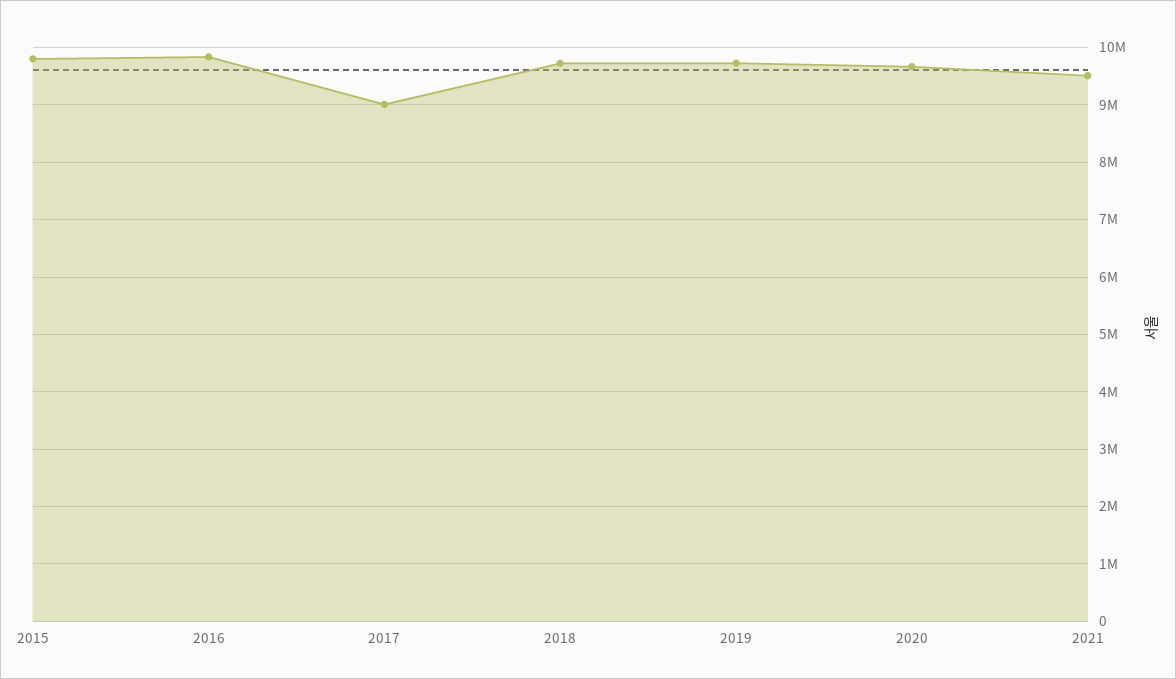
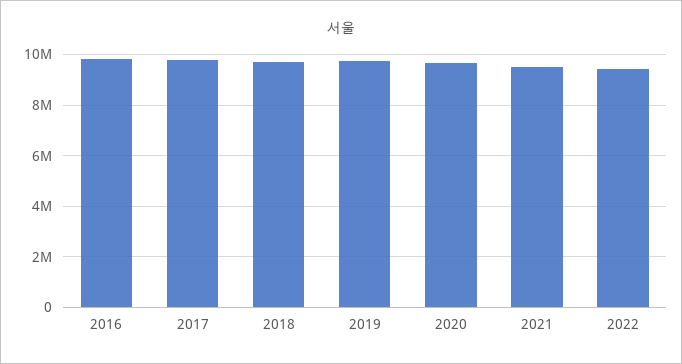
2015: 9800000 -> none
2017: 9000000 -> 9750000
2022: none -> 9500000

